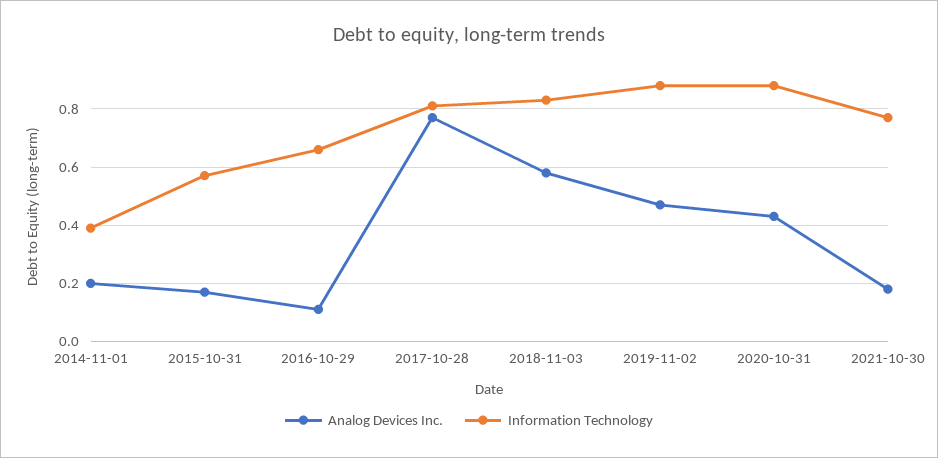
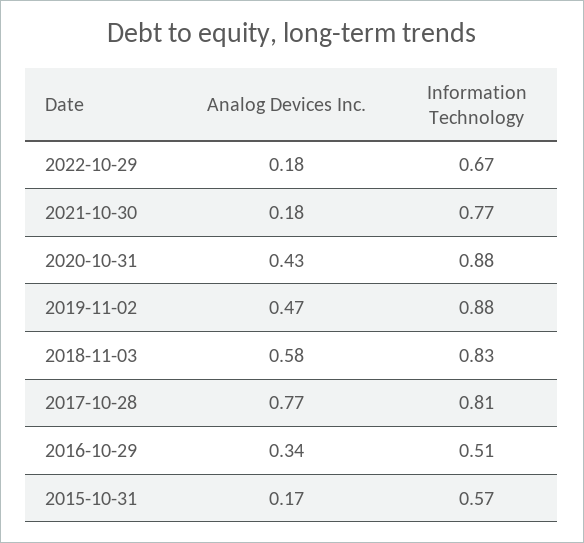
Analog Devices Inc., 2014-11-01: 0.2 -> none
Information Technology, 2014-11-01: 0.4 -> none
Analog Devices Inc., 2016-10-29: 0.1 -> 0.34
Information Technology, 2016-10-29: 0.65 -> 0.51
Analog Devices Inc., 2022-10-29: none -> 0.18
Information Technology, 2022-10-29: none -> 0.67

